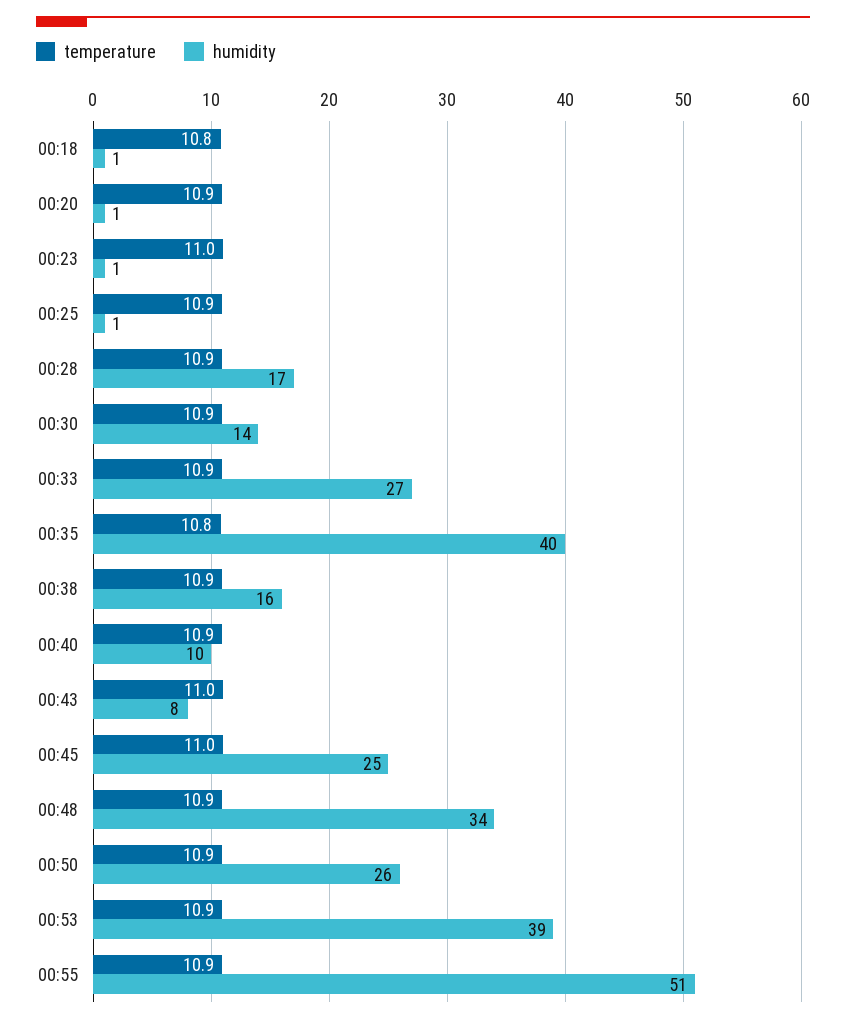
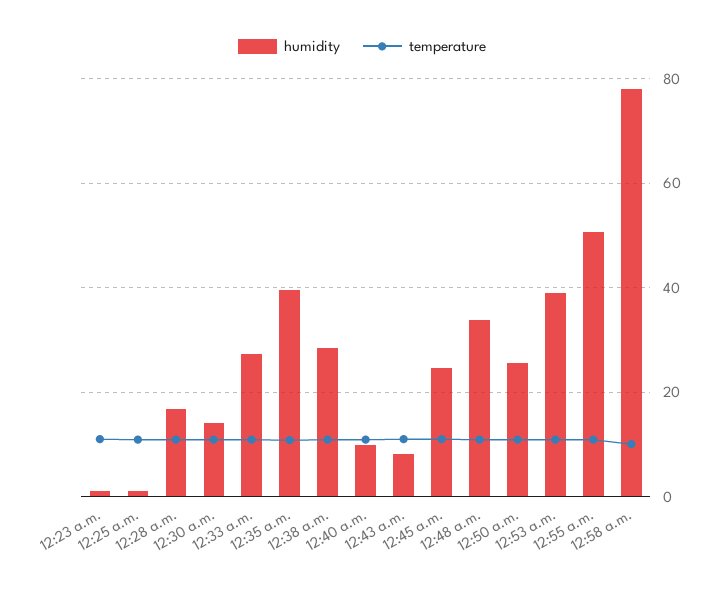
temperature, 00:18: 10.8 -> none
humidity, 00:18: 1 -> none
temperature, 00:20: 10.9 -> none
humidity, 00:20: 1 -> none
humidity, 00:38: 16 -> 28
humidity, 12:58 a.m.: none -> 78
temperature, 12:58 a.m.: none -> 10

